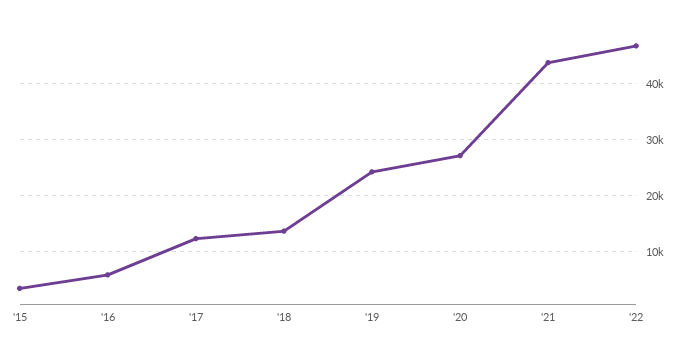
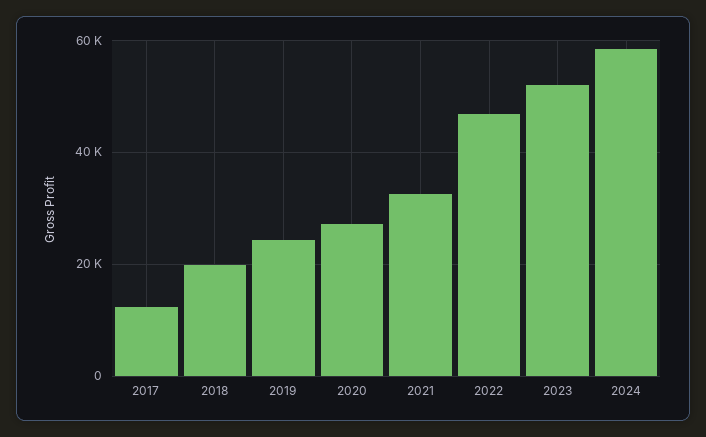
'15: 4000 -> none
'16: 6000 -> none
'18: 14000 -> 20000
'21: 44000 -> 32000
2023: none -> 52000
2024: none -> 58000

